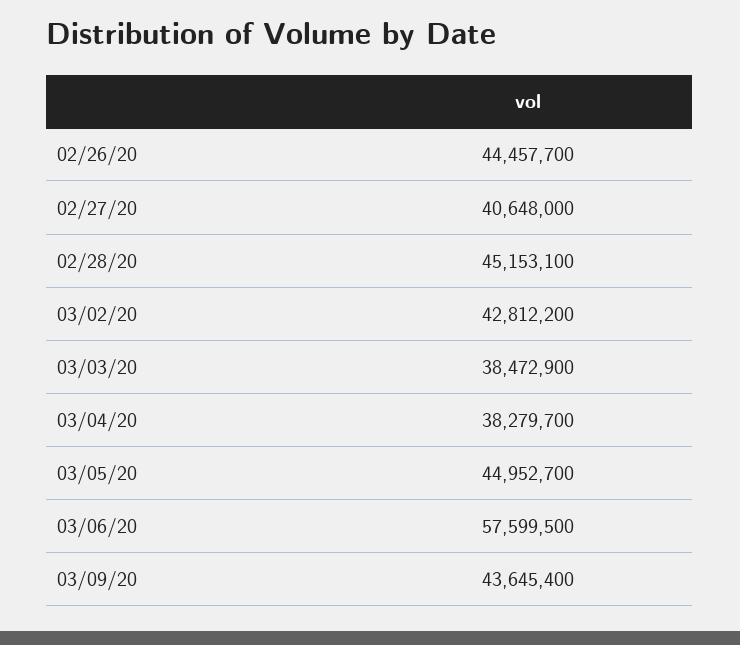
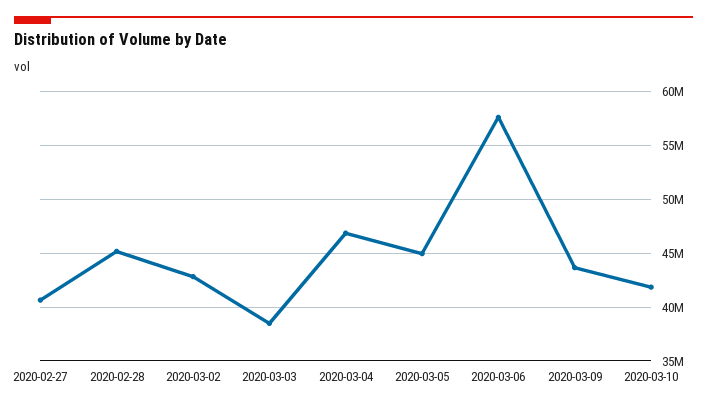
02/26/20: 44457700 -> none
03/04/20: 38279700 -> 47000000
2020-03-10: none -> 42000000

